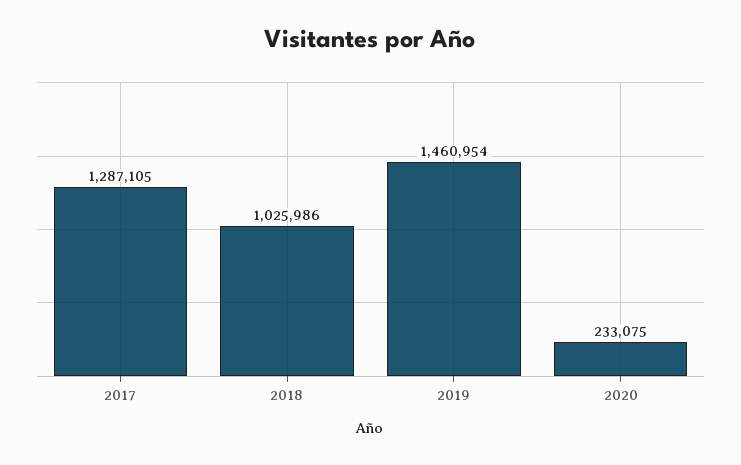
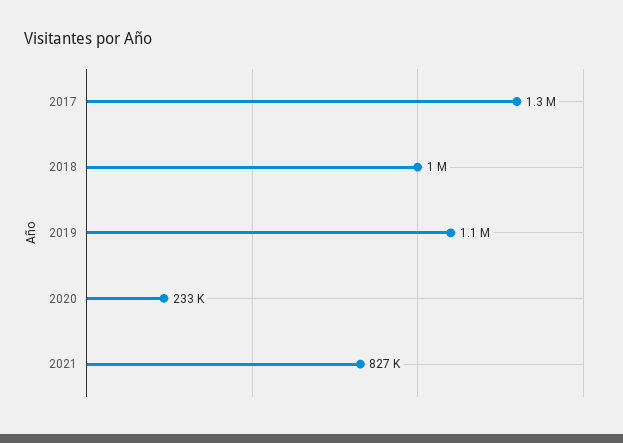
2019: 1460954 -> 1100000
2021: none -> 827000

